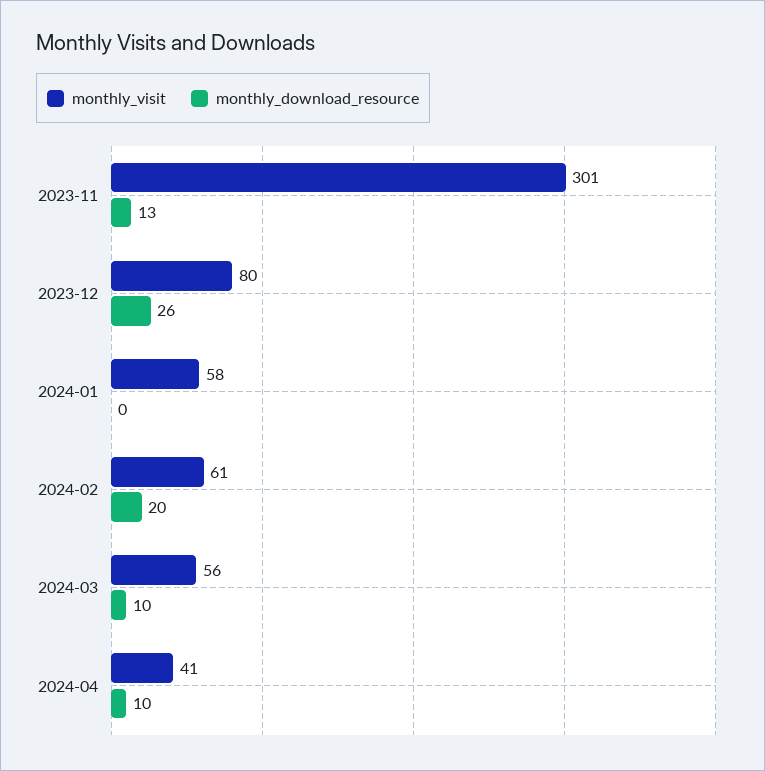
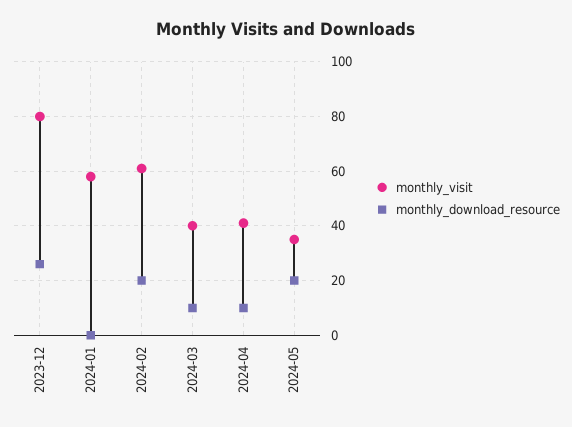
monthly_visit, 2023-11: 301 -> none
monthly_download_resource, 2023-11: 13 -> none
monthly_visit, 2024-03: 56 -> 40
monthly_visit, 2024-05: none -> 35
monthly_download_resource, 2024-05: none -> 20

